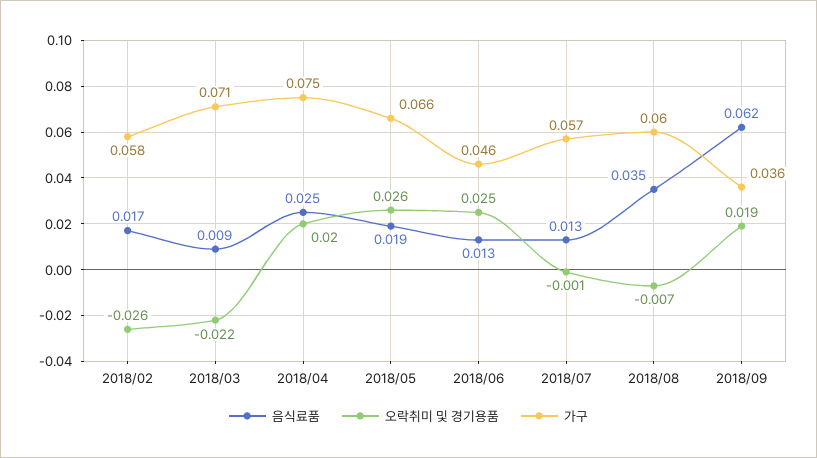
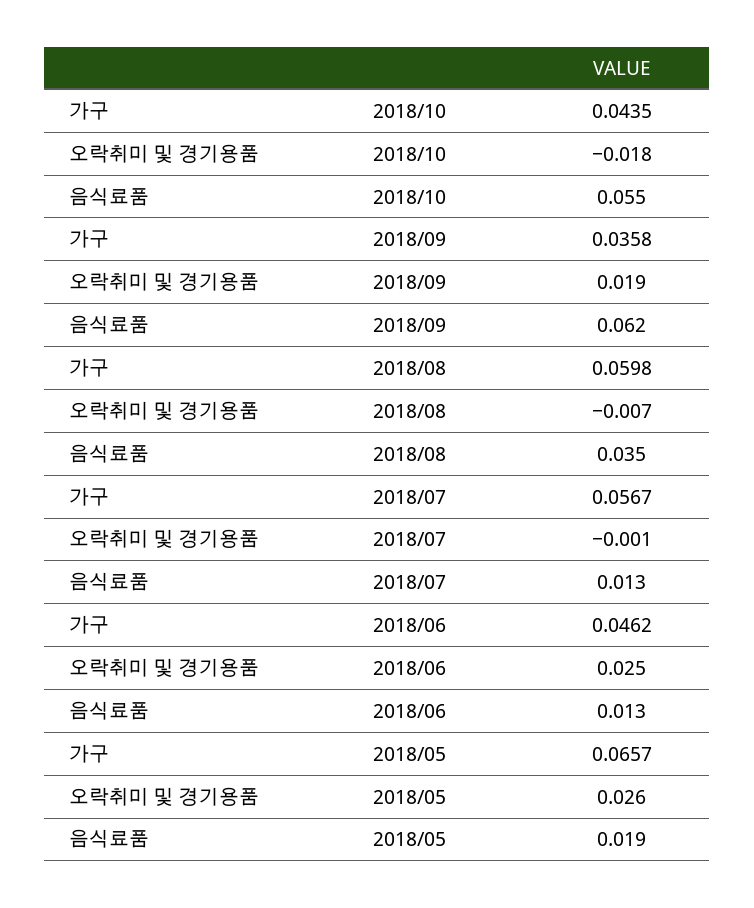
음식료품, 2018/02: 0.017 -> none
오락취미 및 경기용품, 2018/02: -0.026 -> none
가구, 2018/02: 0.058 -> none
음식료품, 2018/03: 0.009 -> none
오락취미 및 경기용품, 2018/03: -0.022 -> none
가구, 2018/03: 0.071 -> none
음식료품, 2018/04: 0.025 -> none
오락취미 및 경기용품, 2018/04: 0.02 -> none
가구, 2018/04: 0.075 -> none
가구, 2018/10: none -> 0.0435
오락취미 및 경기용품, 2018/10: none -> -0.018
음식료품, 2018/10: none -> 0.055

